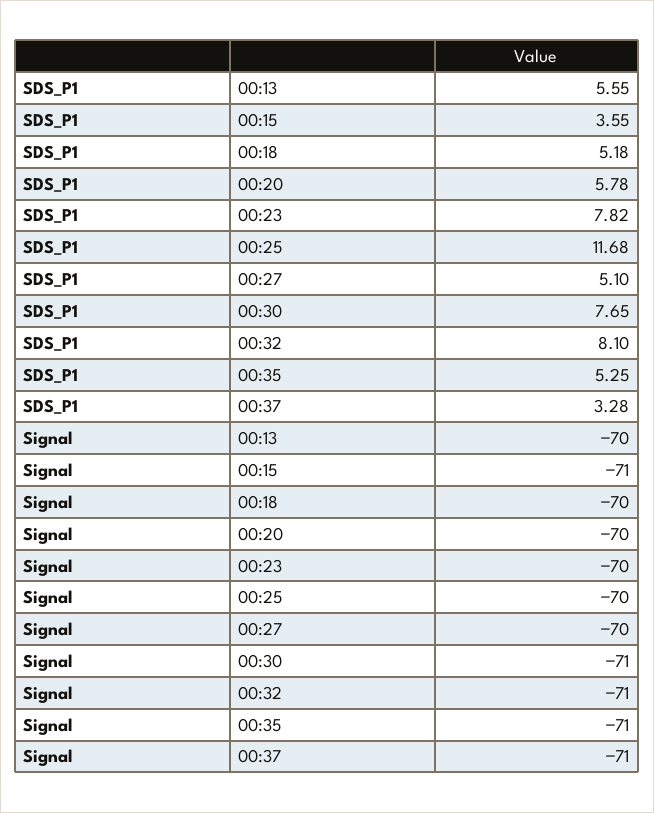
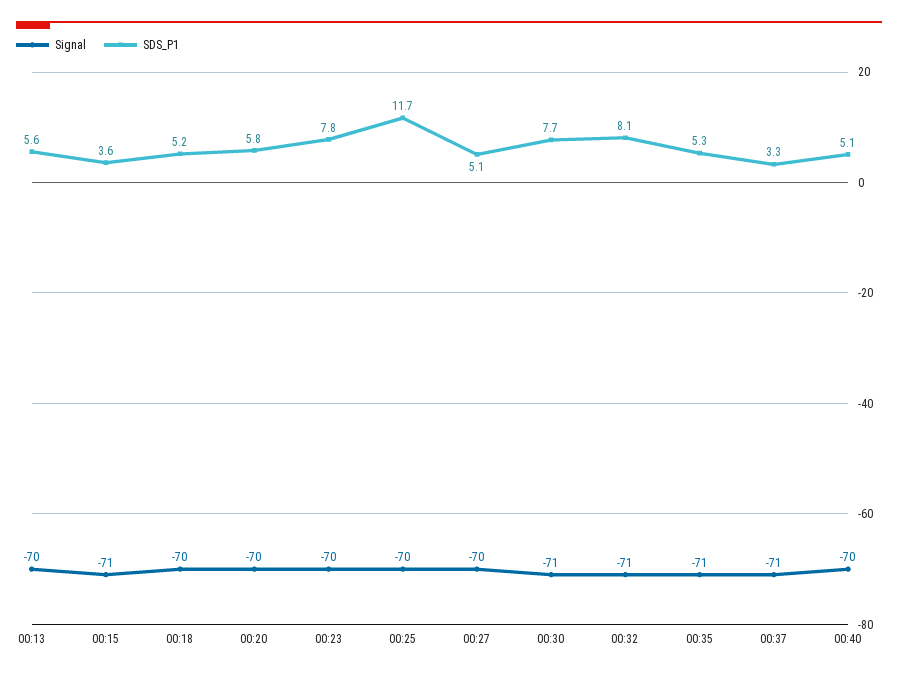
Signal, 00:40: none -> -70
SDS_P1, 00:40: none -> 5.1

